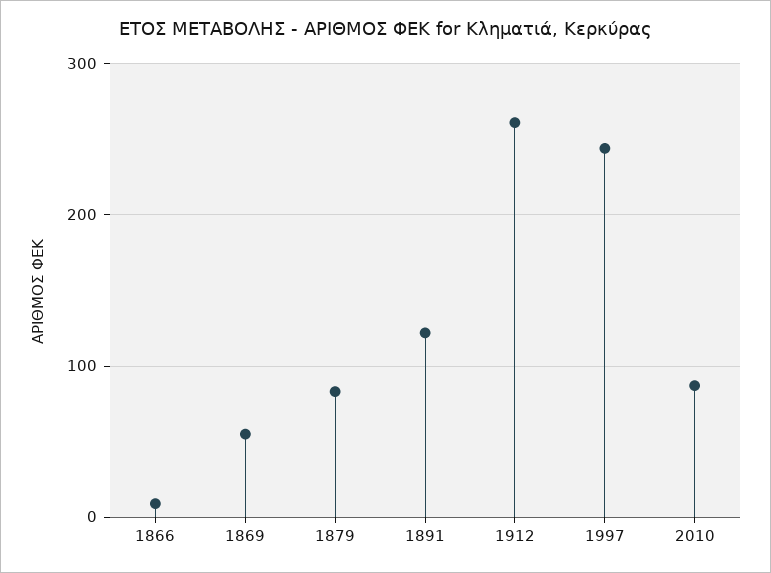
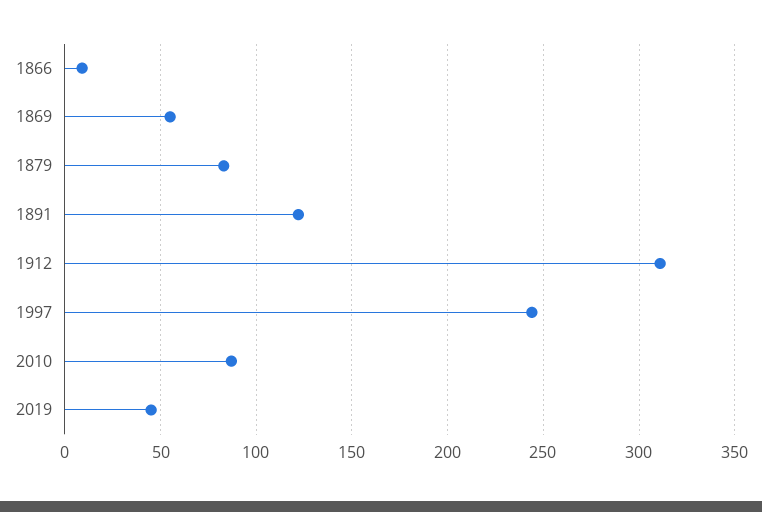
1912: 260 -> 310
2019: none -> 45

